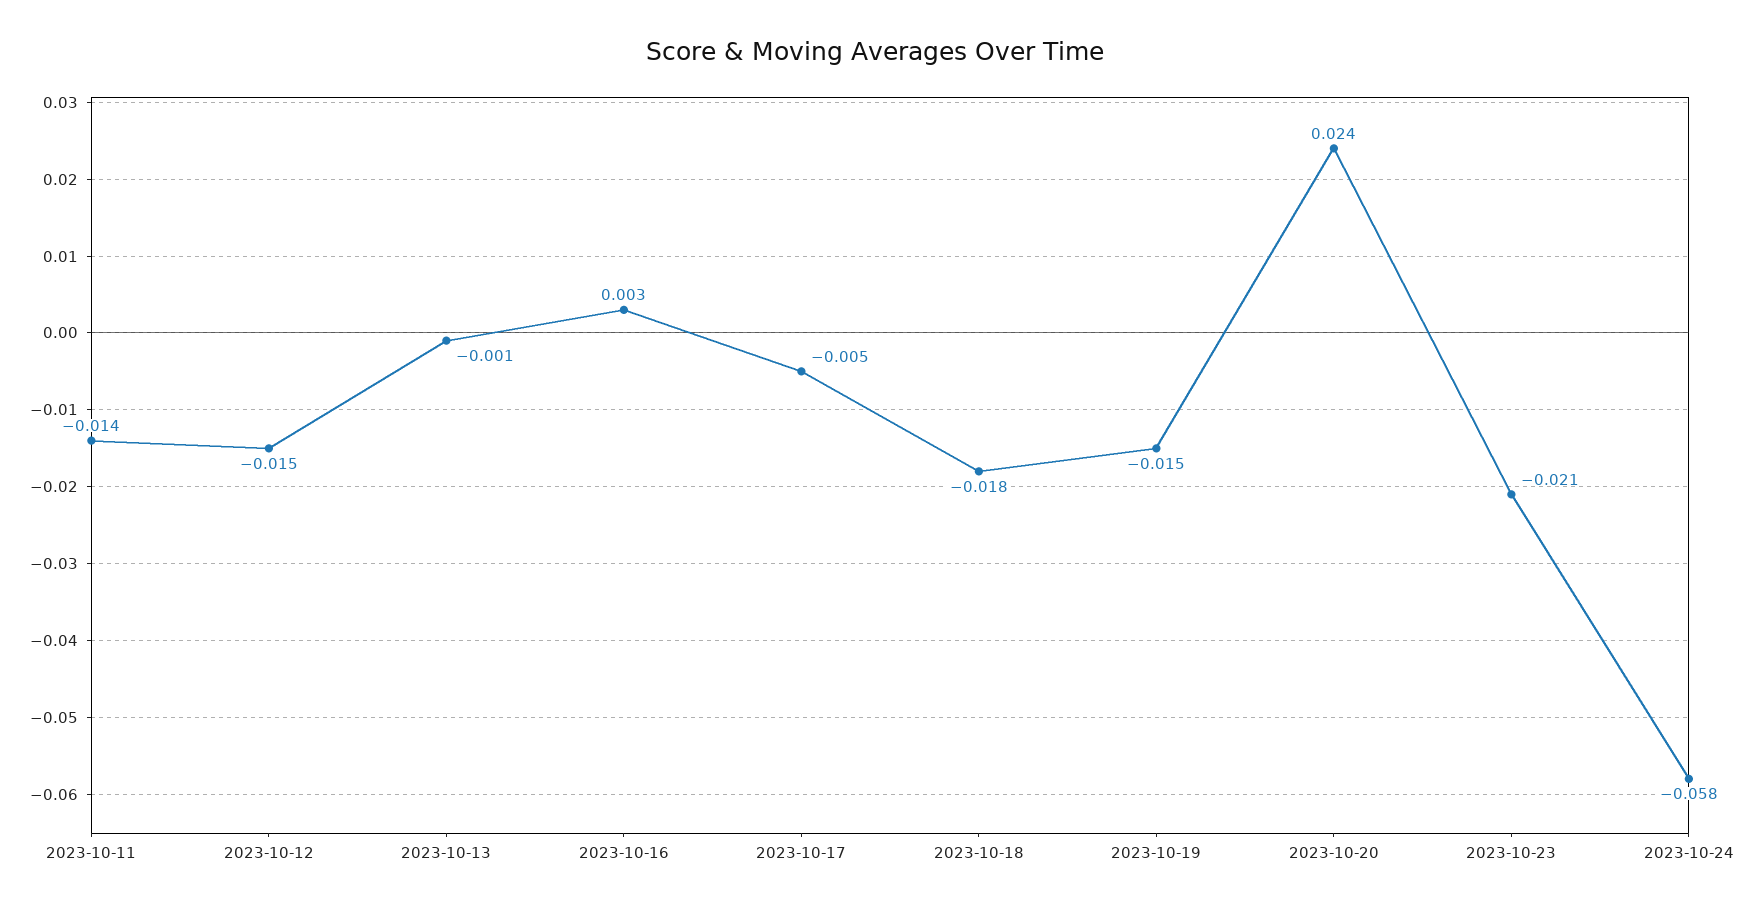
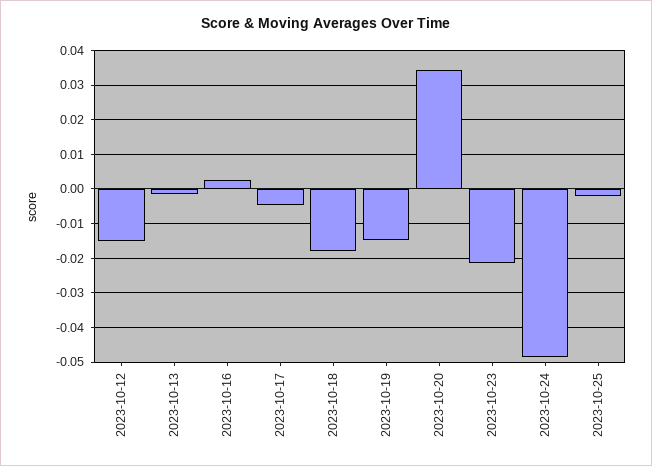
2023-10-11: -0.014 -> none
2023-10-20: 0.024 -> 0.034
2023-10-24: -0.058 -> -0.048
2023-10-25: none -> -0.002

